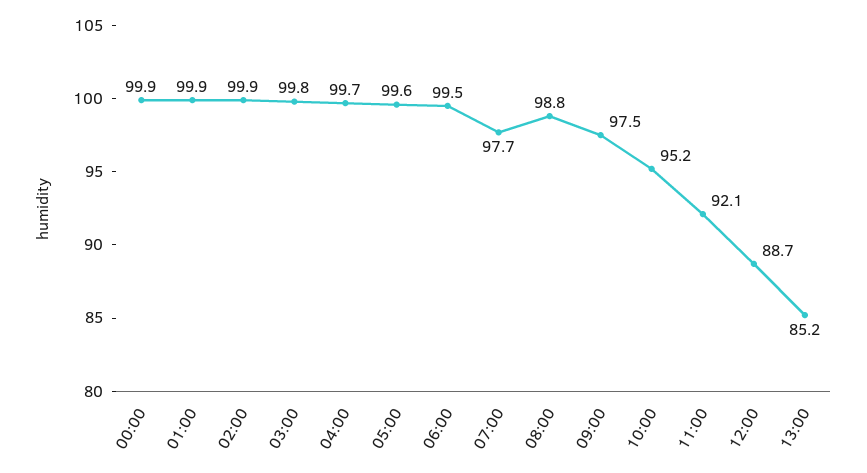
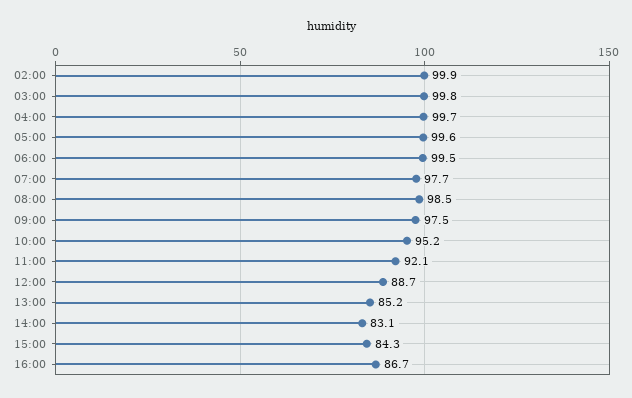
00:00: 99.9 -> none
01:00: 99.9 -> none
08:00: 98.8 -> 98.5
14:00: none -> 83.1
15:00: none -> 84.3
16:00: none -> 86.7

